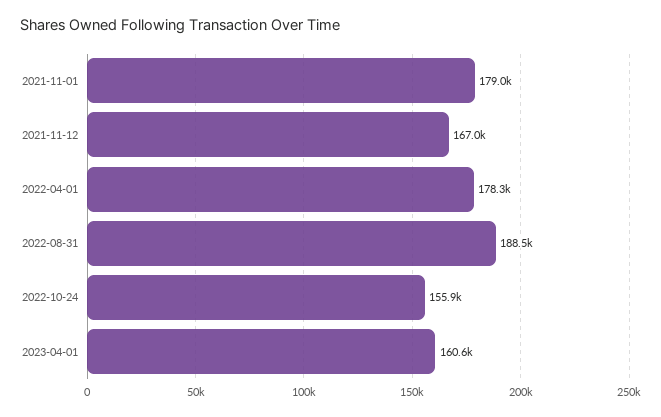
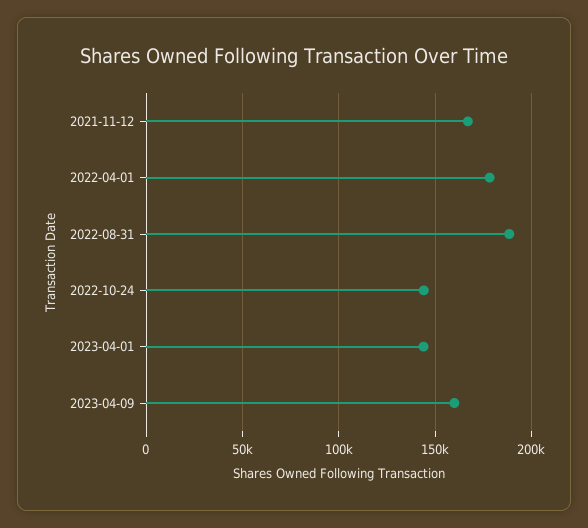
2021-11-01: 179000 -> none
2022-10-24: 155900 -> 145000
2023-04-01: 160600 -> 145000
2023-04-09: none -> 160000

